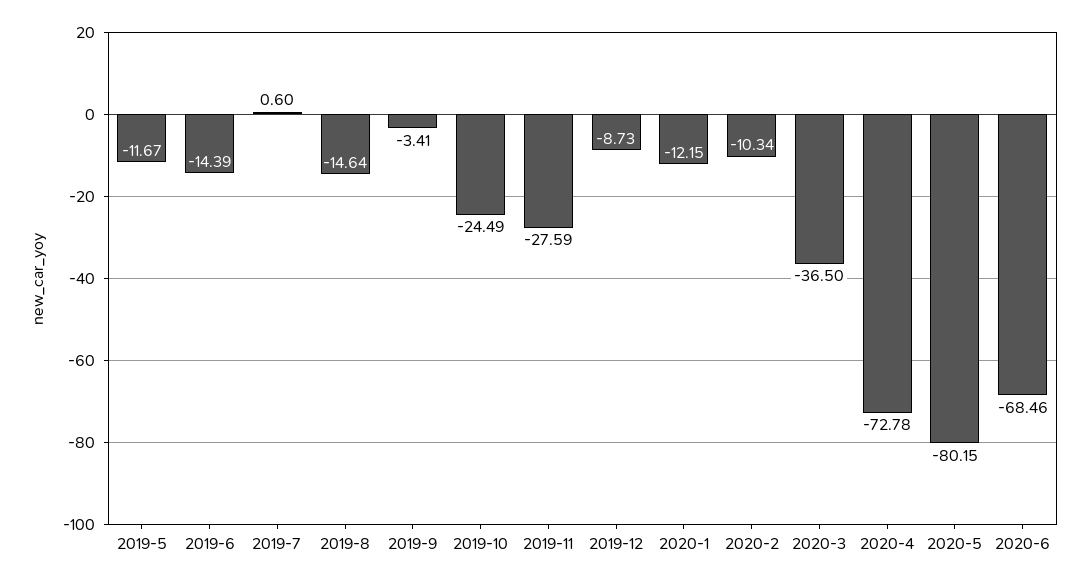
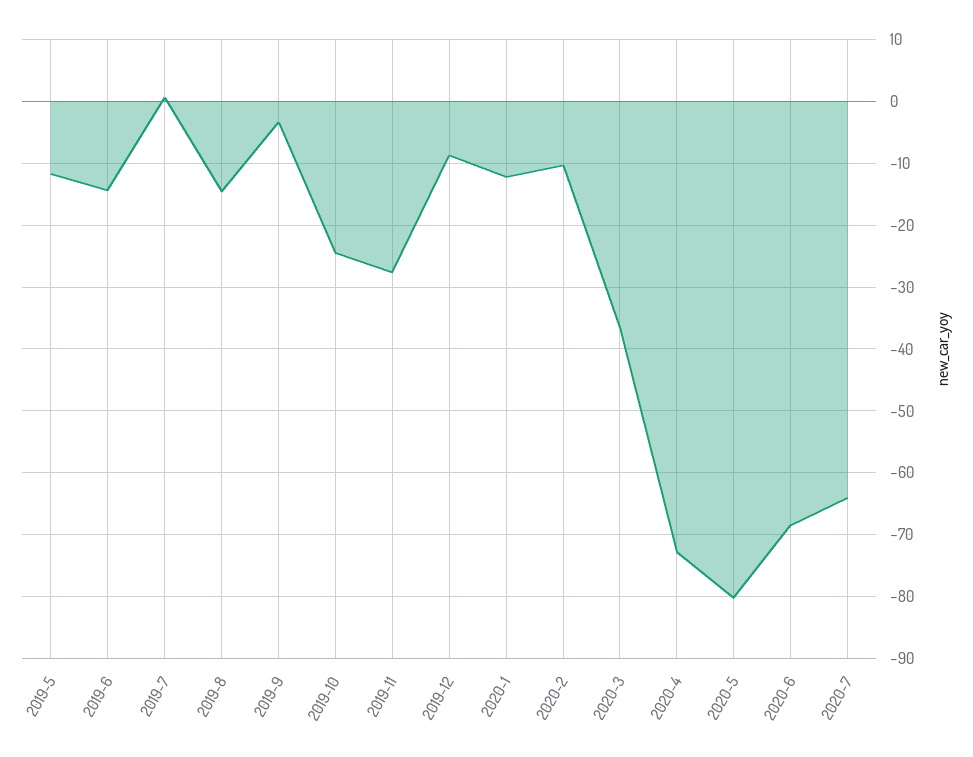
2020-7: none -> -64

